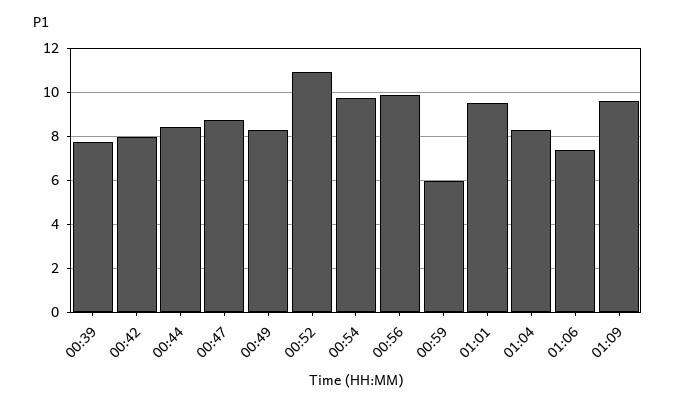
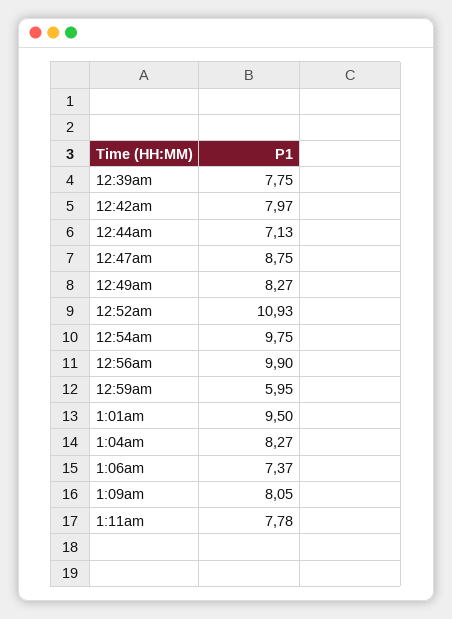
00:44: 8.5 -> 7.13
01:09: 9.5 -> 8.05
1:11am: none -> 7.78

